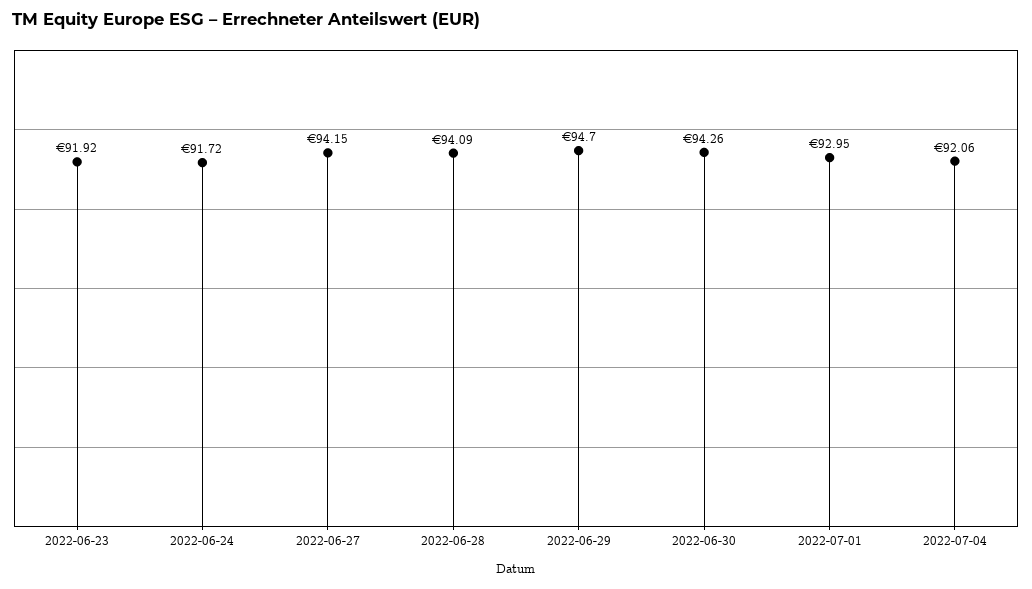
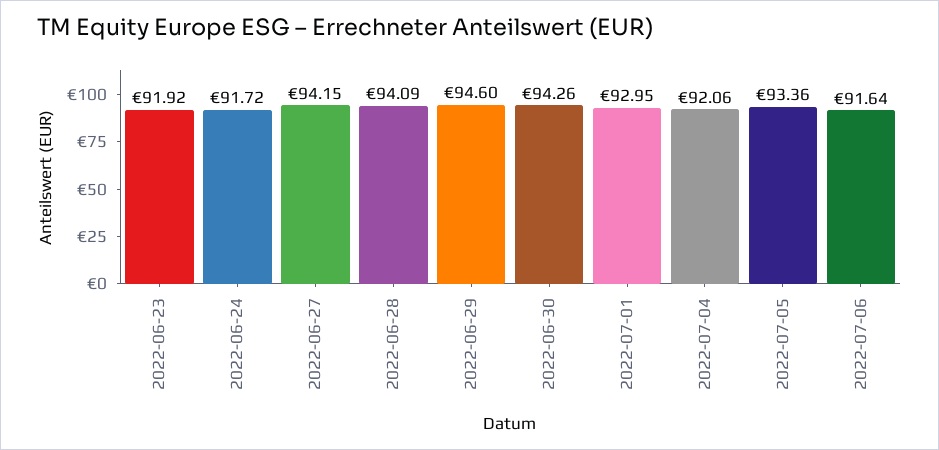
2022-06-29: 94.7 -> 94.6
2022-07-05: none -> 93.36
2022-07-06: none -> 91.64

